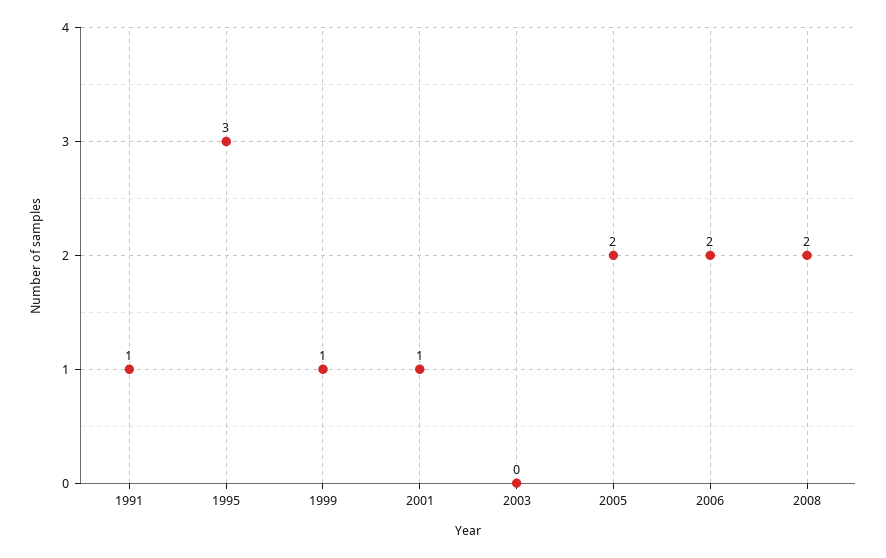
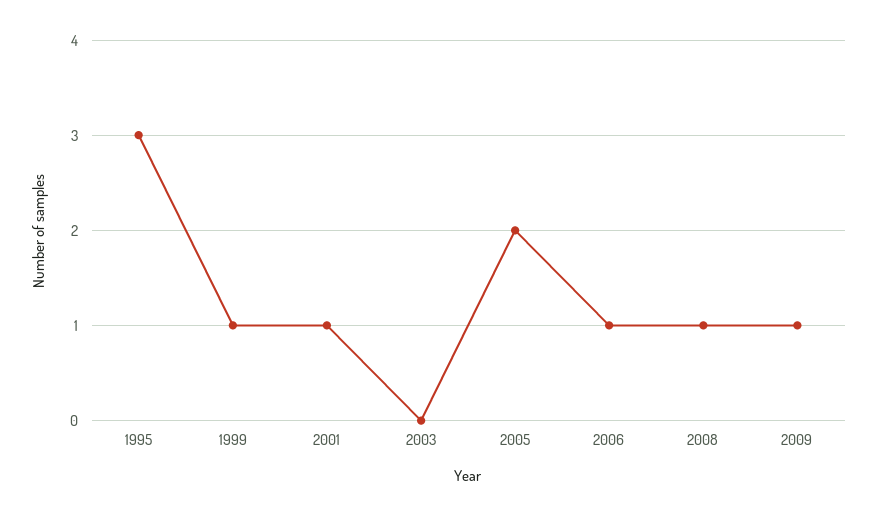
1991: 1 -> none
2006: 2 -> 1
2008: 2 -> 1
2009: none -> 1

